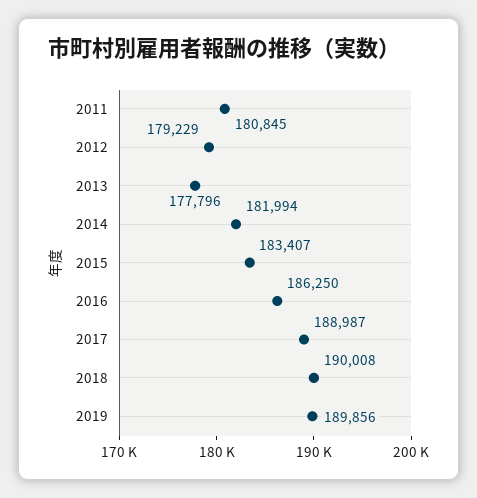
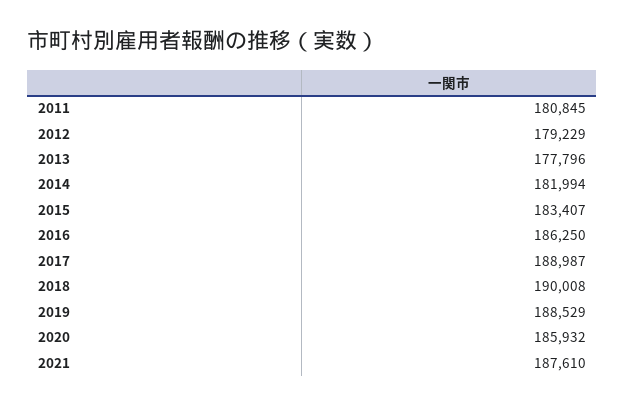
2019: 189856 -> 188529
2020: none -> 185932
2021: none -> 187610

